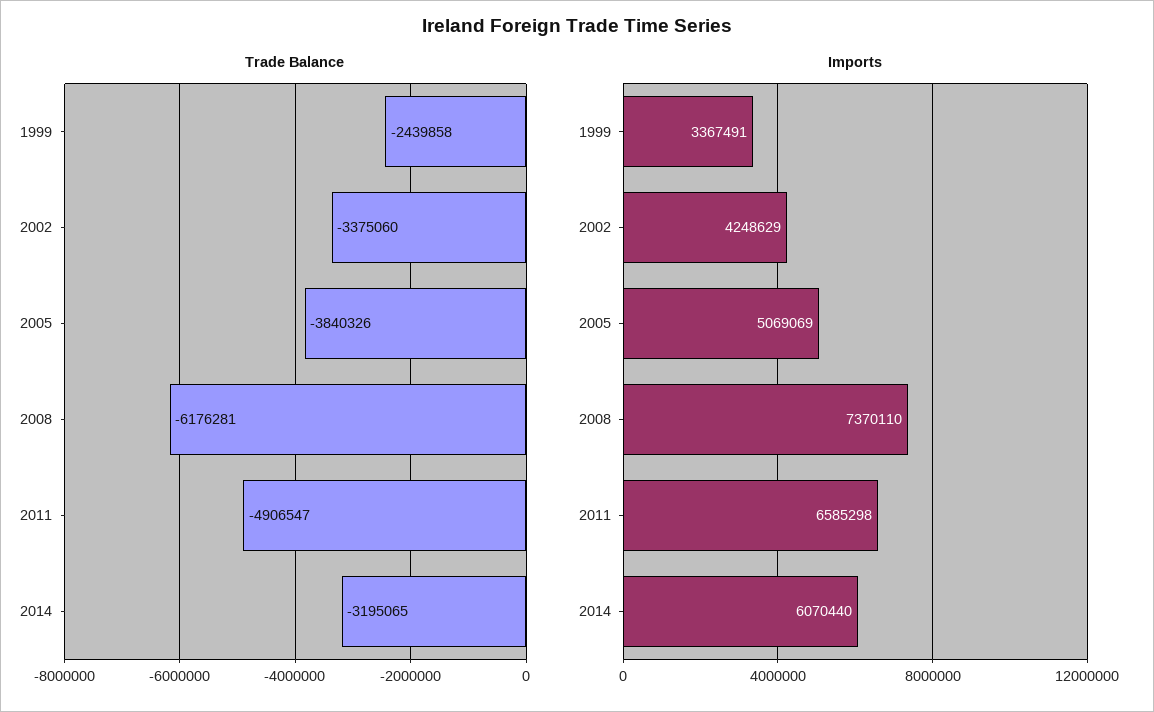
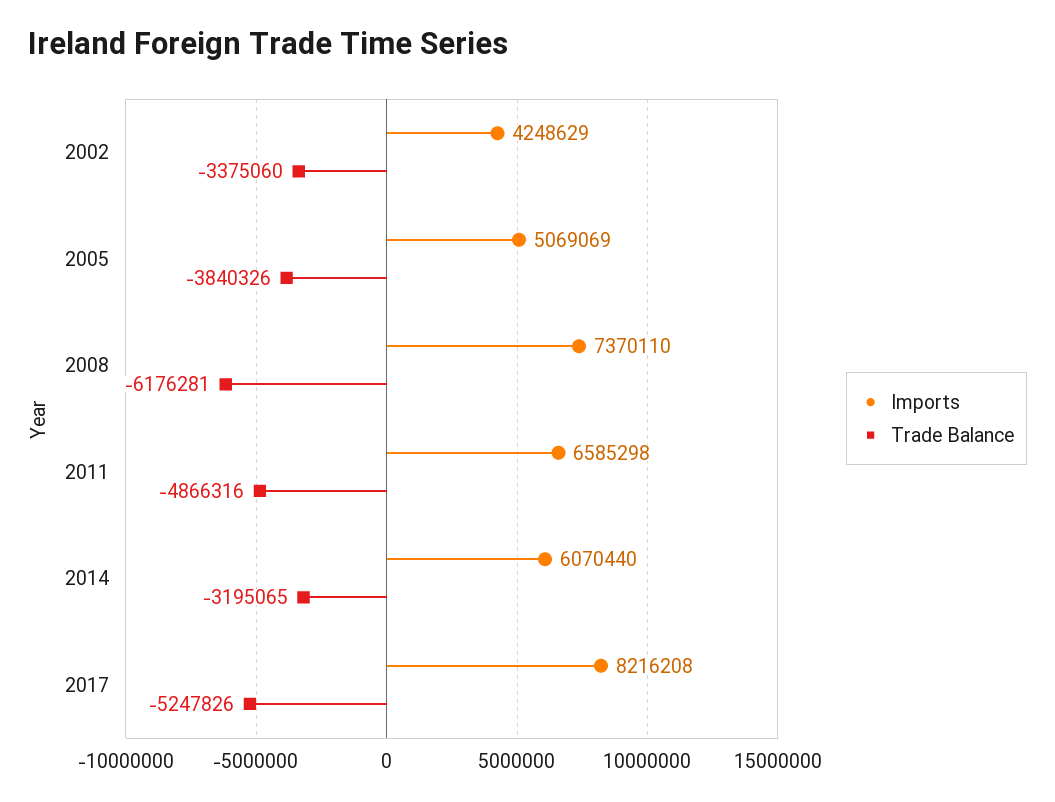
Trade Balance, 1999: -2439858 -> none
Trade Balance, 2011: -4906547 -> -4866316
Imports, 1999: 3367491 -> none
Imports, 2017: none -> 8216208
Trade Balance, 2017: none -> -5247826

